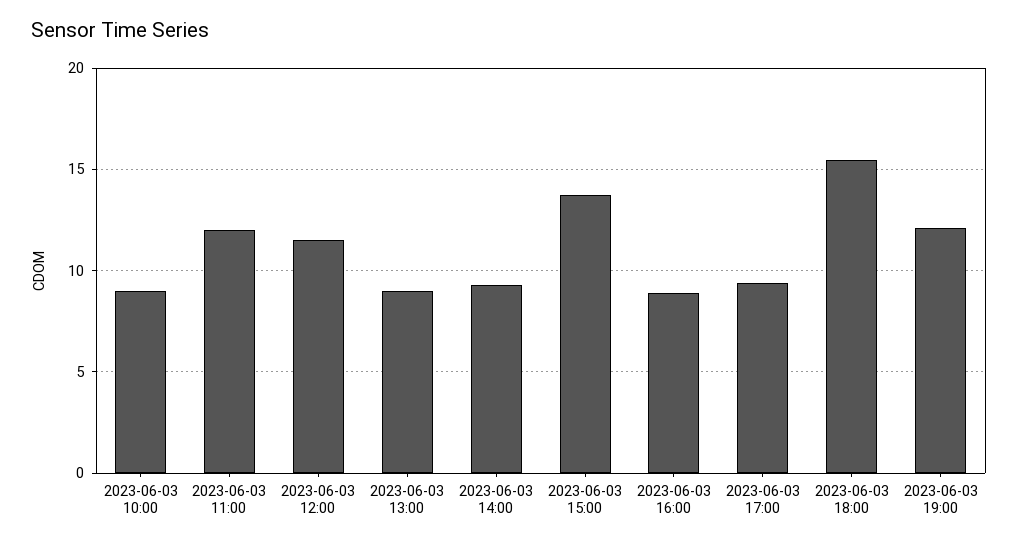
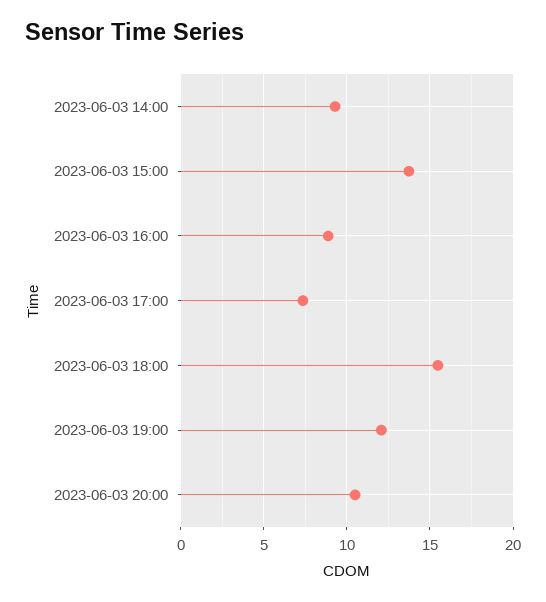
2023-06-03 10:00: 9 -> none
2023-06-03 11:00: 12 -> none
2023-06-03 12:00: 11.5 -> none
2023-06-03 13:00: 9 -> none
2023-06-03 17:00: 9.5 -> 7.5
2023-06-03 20:00: none -> 10.5

